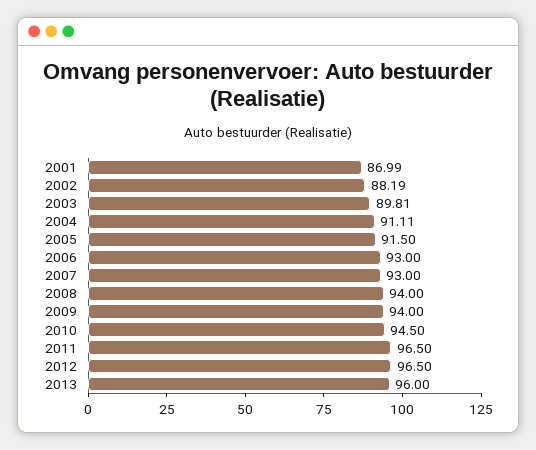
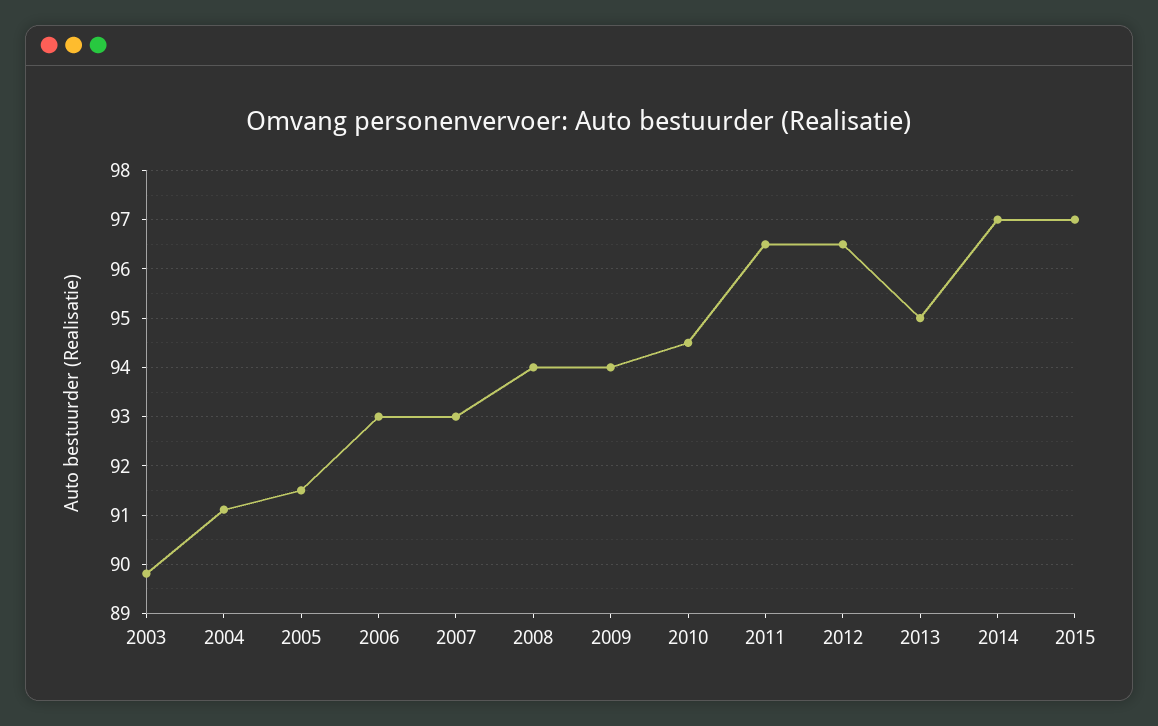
2001: 86.99 -> none
2002: 88.19 -> none
2013: 96 -> 95
2014: none -> 97
2015: none -> 97

